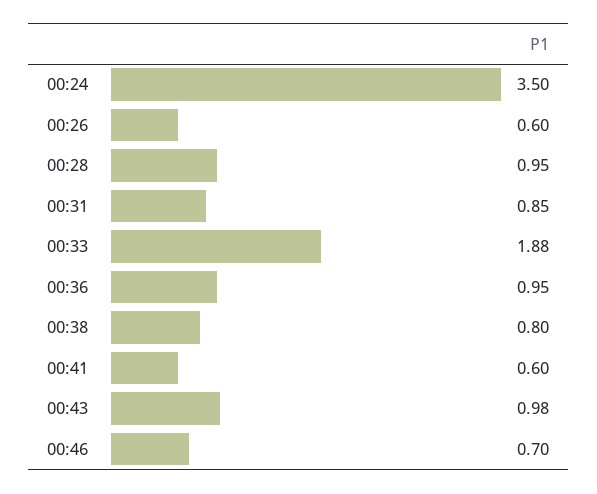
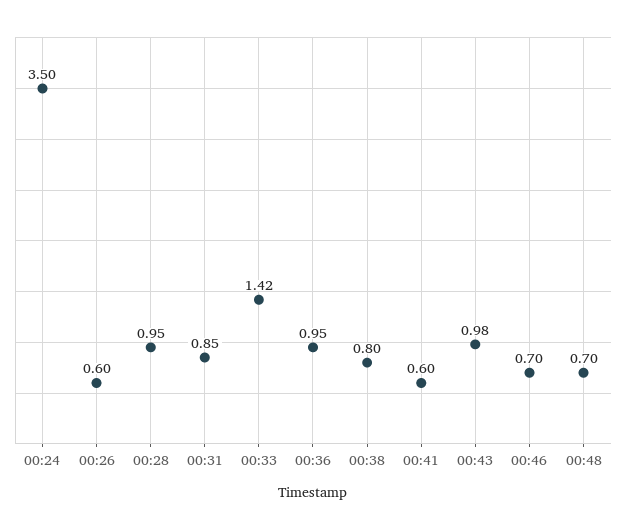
00:33: 1.88 -> 1.42
00:48: none -> 0.7

